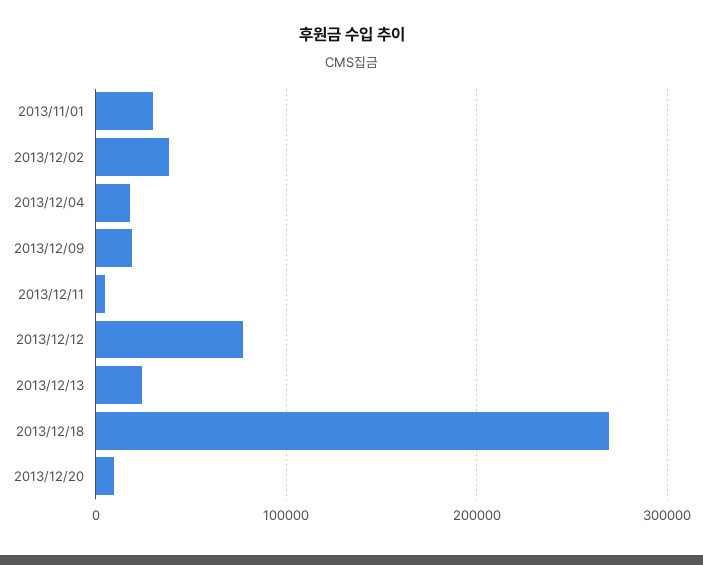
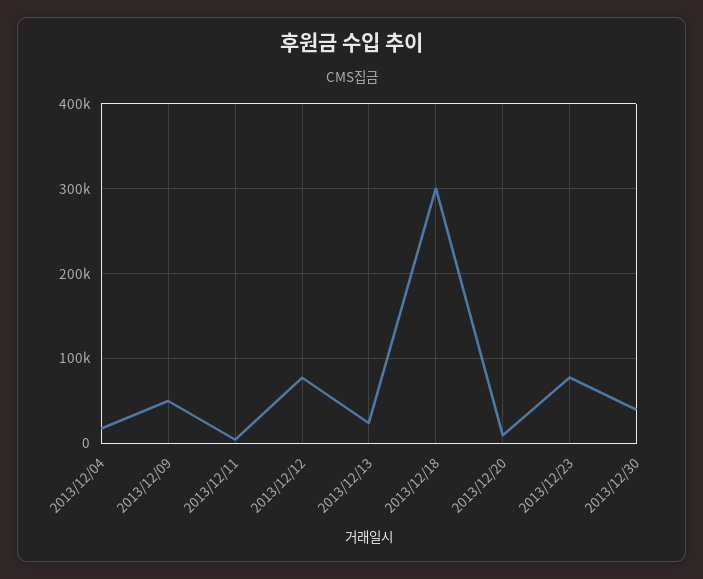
2013/11/01: 30000 -> none
2013/12/02: 40000 -> none
2013/12/09: 20000 -> 50000
2013/12/18: 270000 -> 300000
2013/12/23: none -> 80000
2013/12/30: none -> 40000

